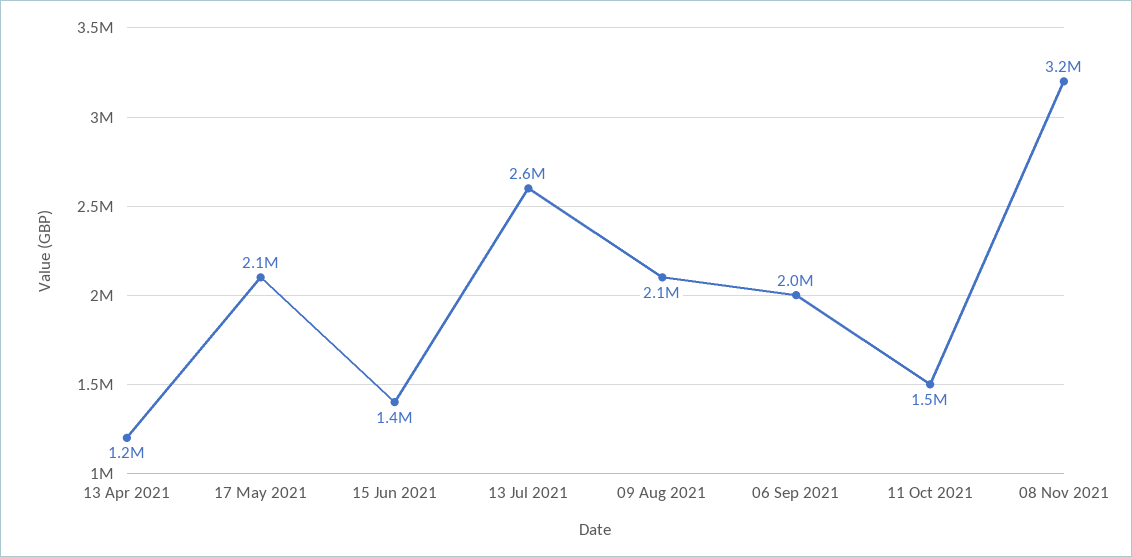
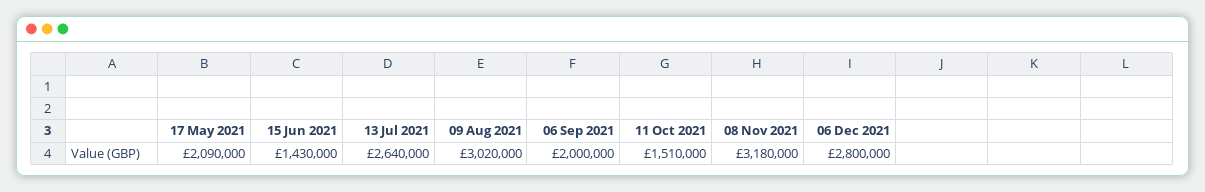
13 Apr 2021: 1200000 -> none
09 Aug 2021: 2100000 -> 3020000
06 Dec 2021: none -> 2800000

